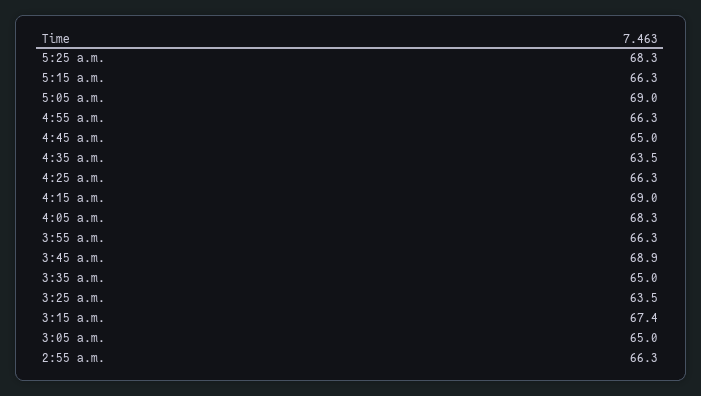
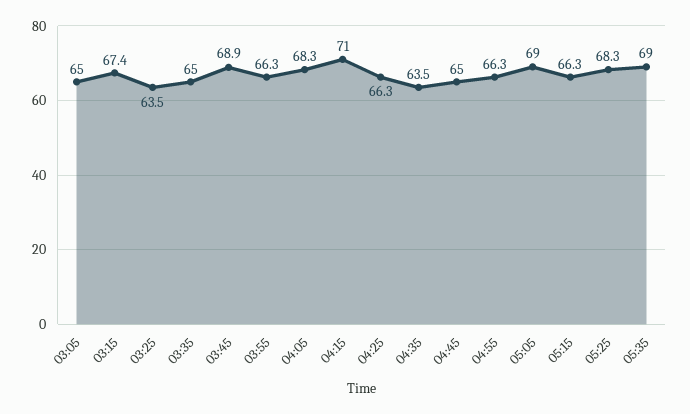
4:15 a.m.: 69 -> 71
2:55 a.m.: 66.3 -> none
05:35: none -> 69

